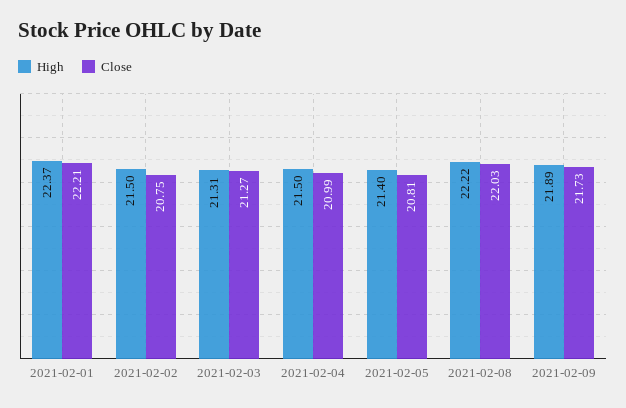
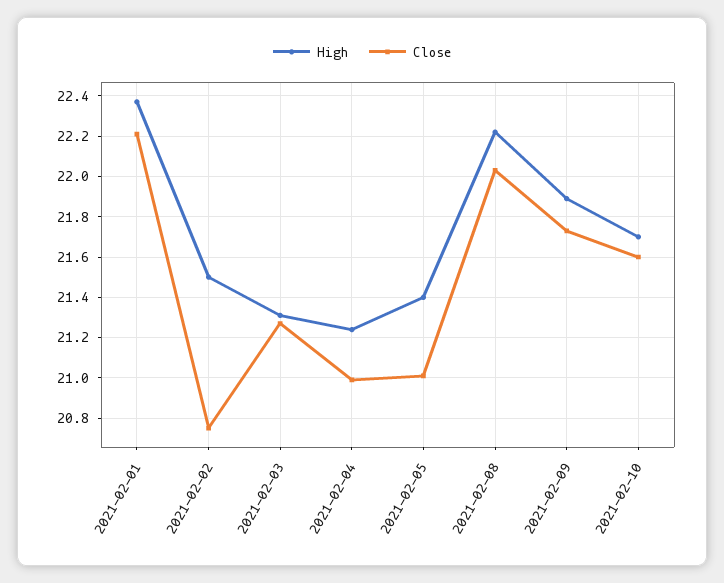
High, 2021-02-04: 21.5 -> 21.25
Close, 2021-02-05: 20.81 -> 21
High, 2021-02-10: none -> 21.7
Close, 2021-02-10: none -> 21.6

